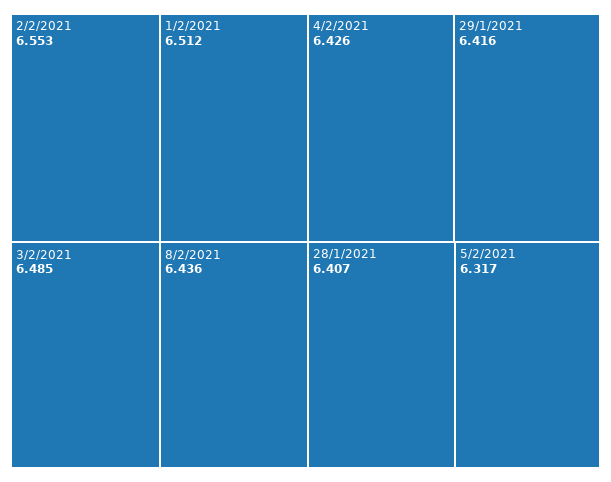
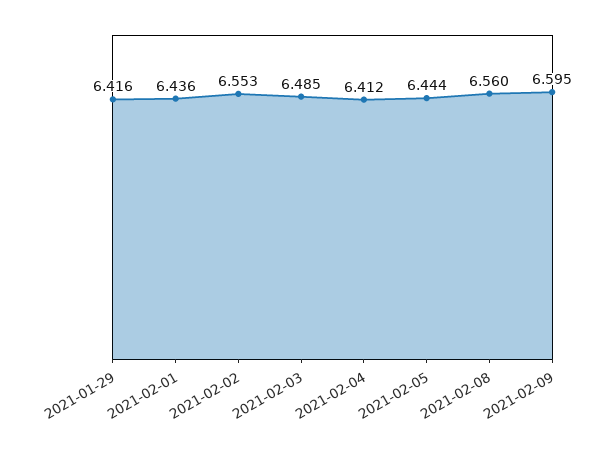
1/2/2021: 6.512 -> 6.436
8/2/2021: 6.436 -> 6.56
4/2/2021: 6.426 -> 6.412
28/1/2021: 6.407 -> none
5/2/2021: 6.317 -> 6.444
2021-02-09: none -> 6.595

